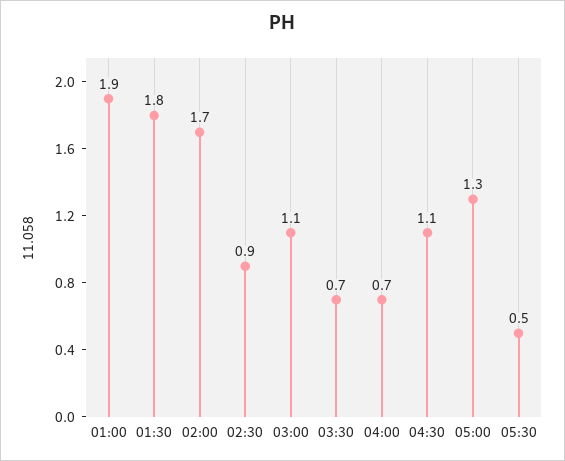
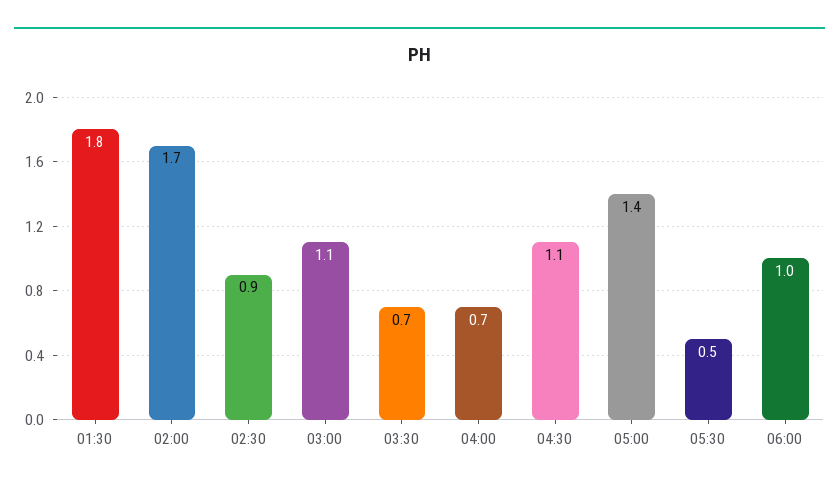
01:00: 1.9 -> none
05:00: 1.3 -> 1.4
06:00: none -> 1

